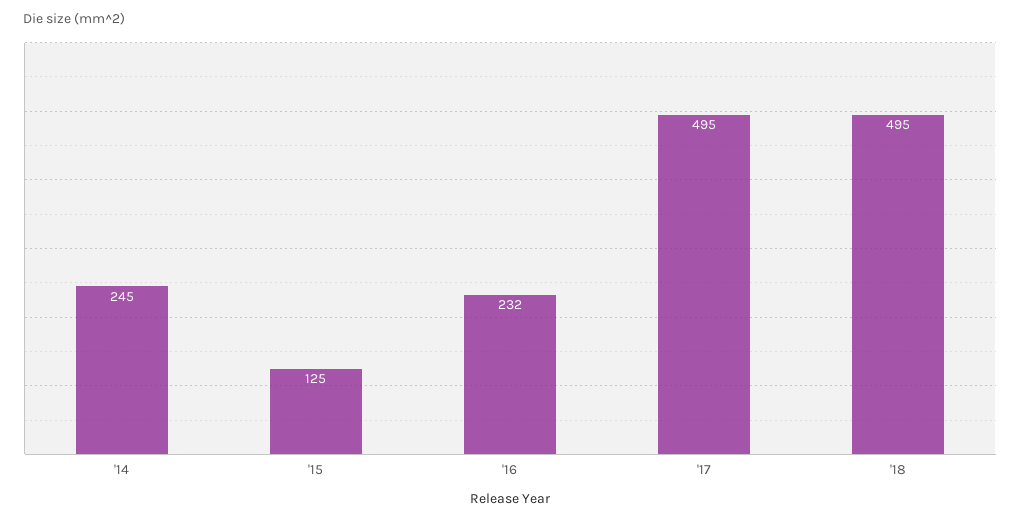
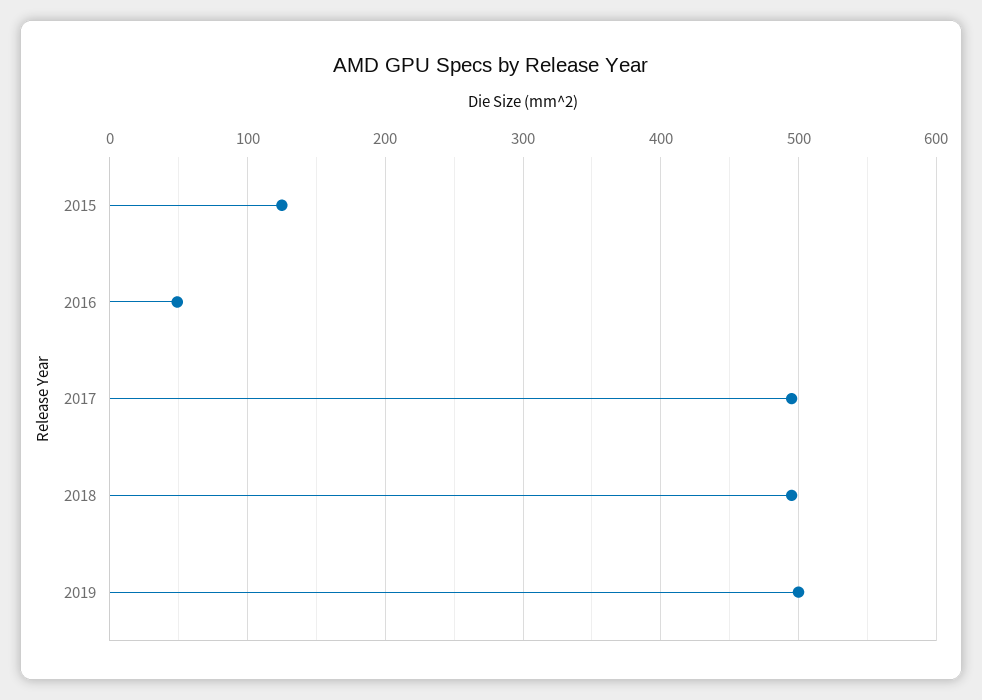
'14: 245 -> none
'16: 232 -> 50
2019: none -> 500

